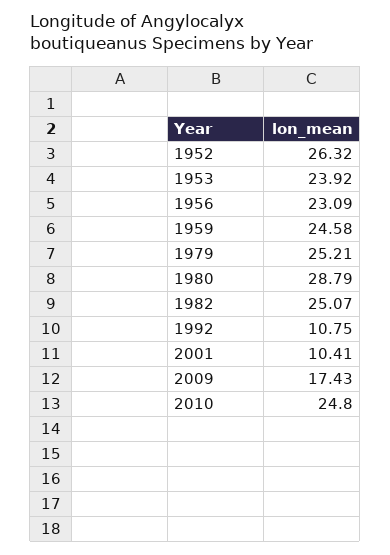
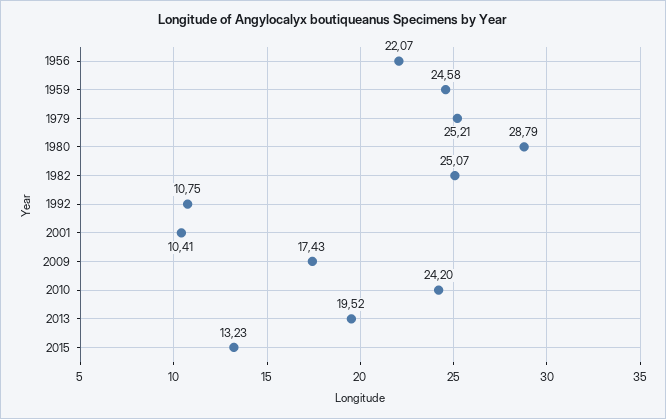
1952: 26.32 -> none
1953: 23.92 -> none
1956: 23.09 -> 22.07
2010: 24.8 -> 24.2
2013: none -> 19.52
2015: none -> 13.23

